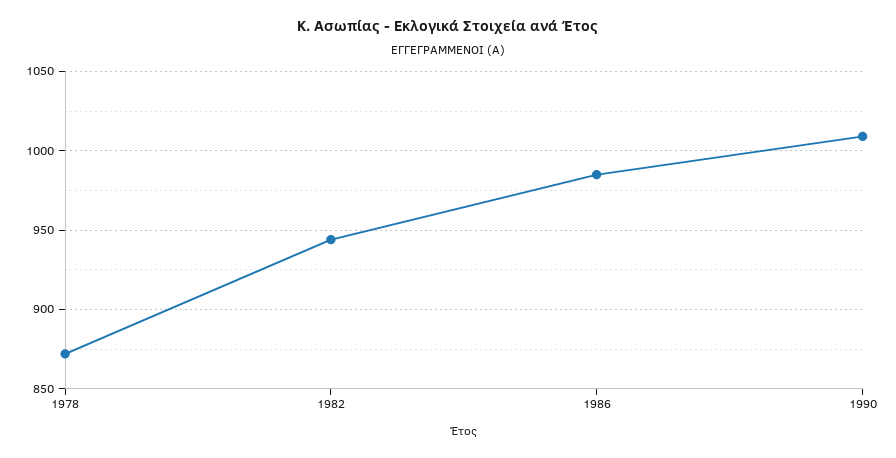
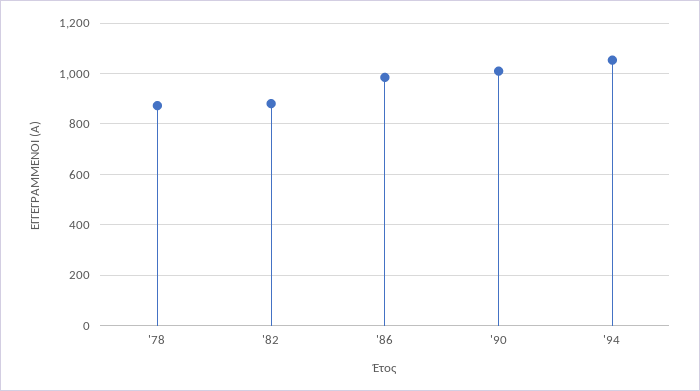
1982: 945 -> 875
'94: none -> 1050

